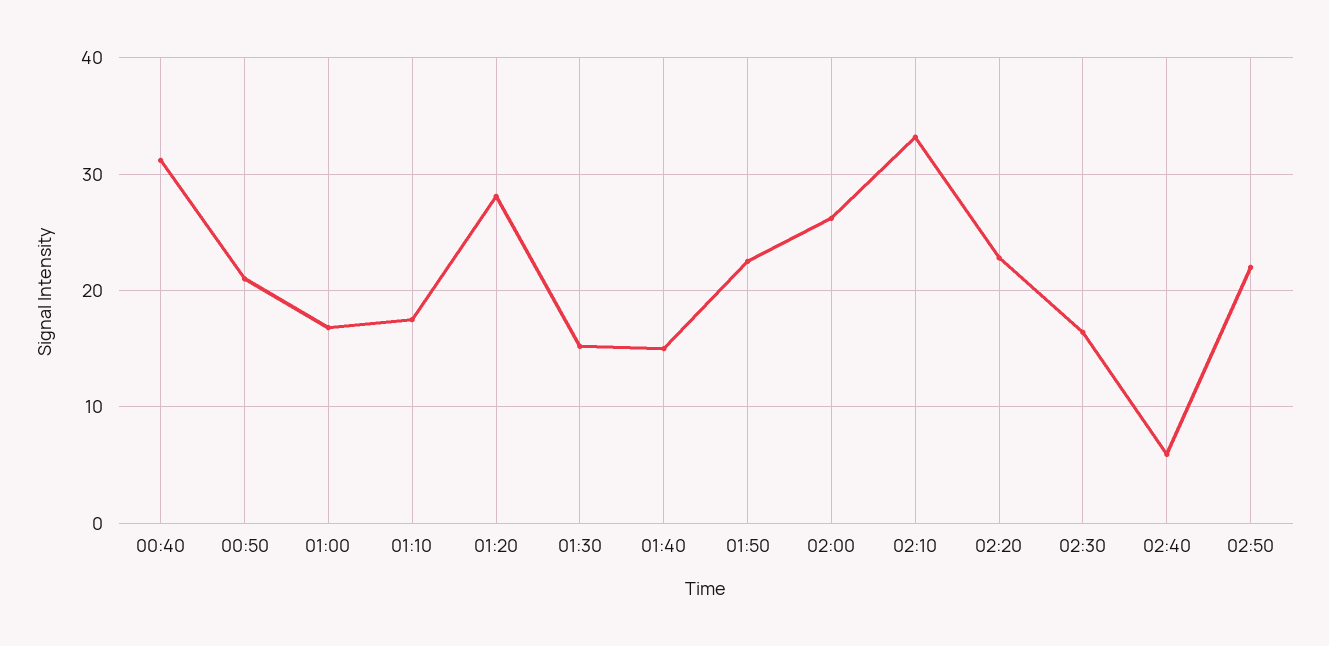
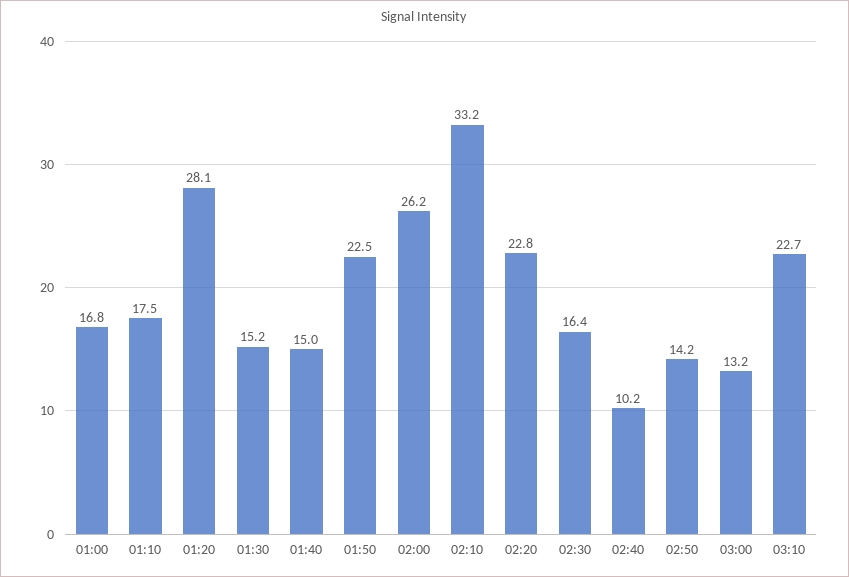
00:40: 31 -> none
00:50: 21 -> none
02:40: 6 -> 10.2
02:50: 22 -> 14.2
03:00: none -> 13.2
03:10: none -> 22.7

